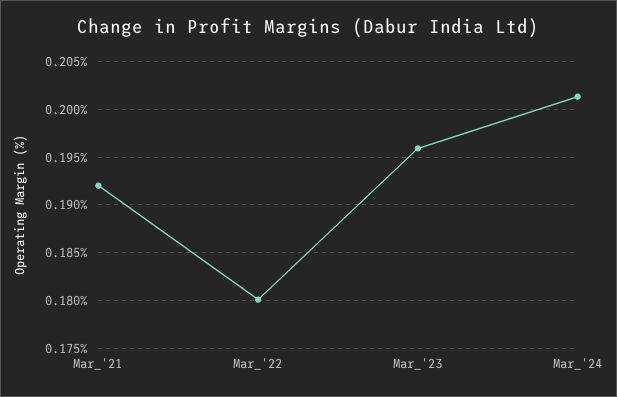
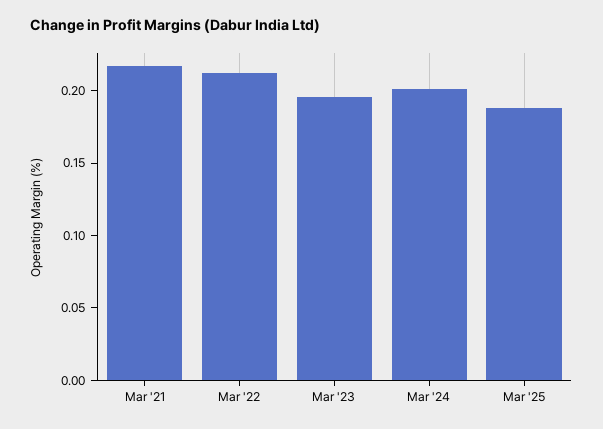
Mar_'21: 0.192 -> 0.22
Mar_'22: 0.18 -> 0.21
Mar '25: none -> 0.19

